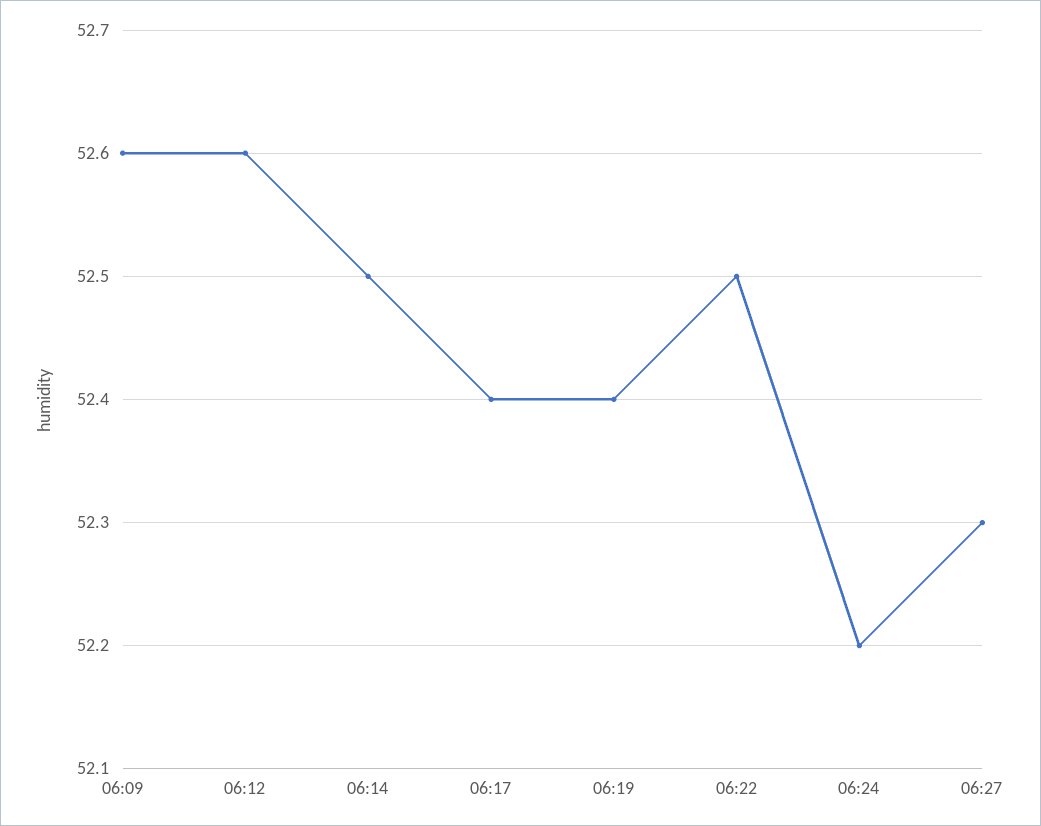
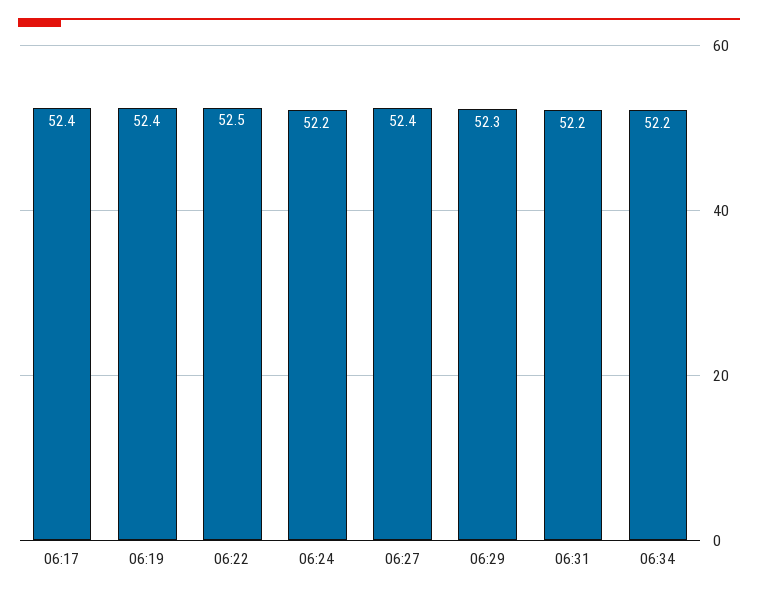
06:09: 52.6 -> none
06:12: 52.6 -> none
06:14: 52.5 -> none
06:27: 52.3 -> 52.4
06:29: none -> 52.3
06:31: none -> 52.2
06:34: none -> 52.2

